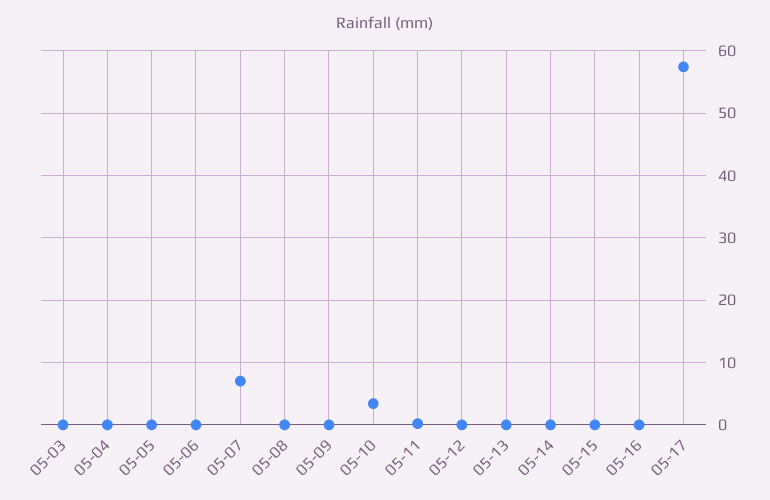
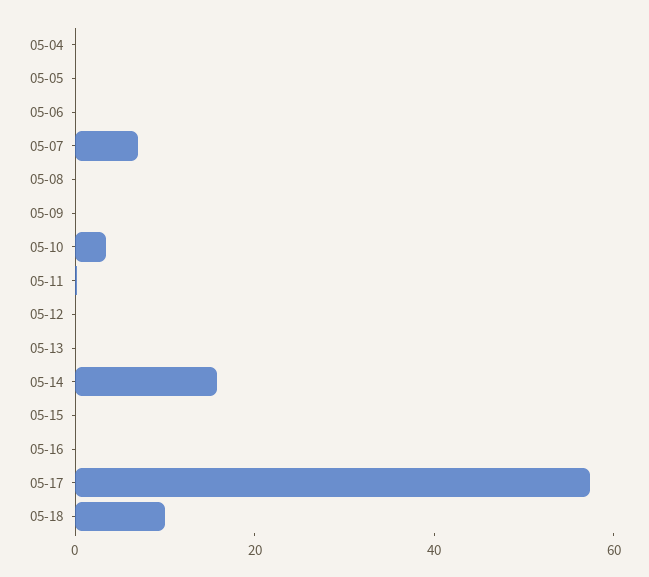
05-03: 0 -> none
05-14: 0 -> 15
05-18: none -> 10

